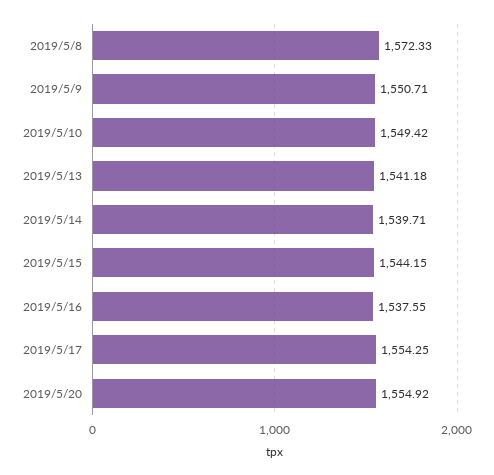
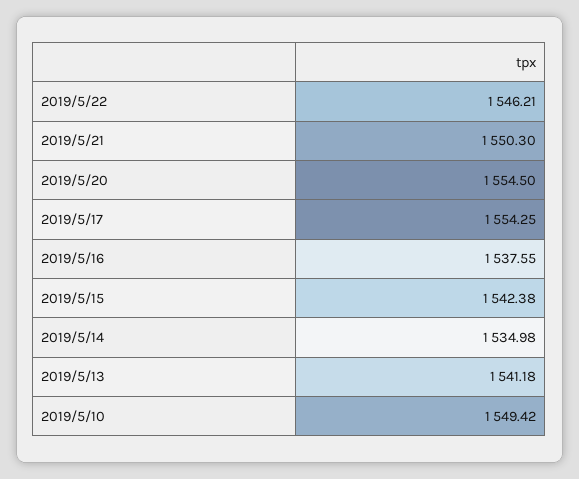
2019/5/8: 1572.33 -> none
2019/5/9: 1550.71 -> none
2019/5/14: 1539.71 -> 1534.98
2019/5/15: 1544.15 -> 1542.38
2019/5/20: 1554.92 -> 1554.5
2019/5/22: none -> 1546.21
2019/5/21: none -> 1550.3

